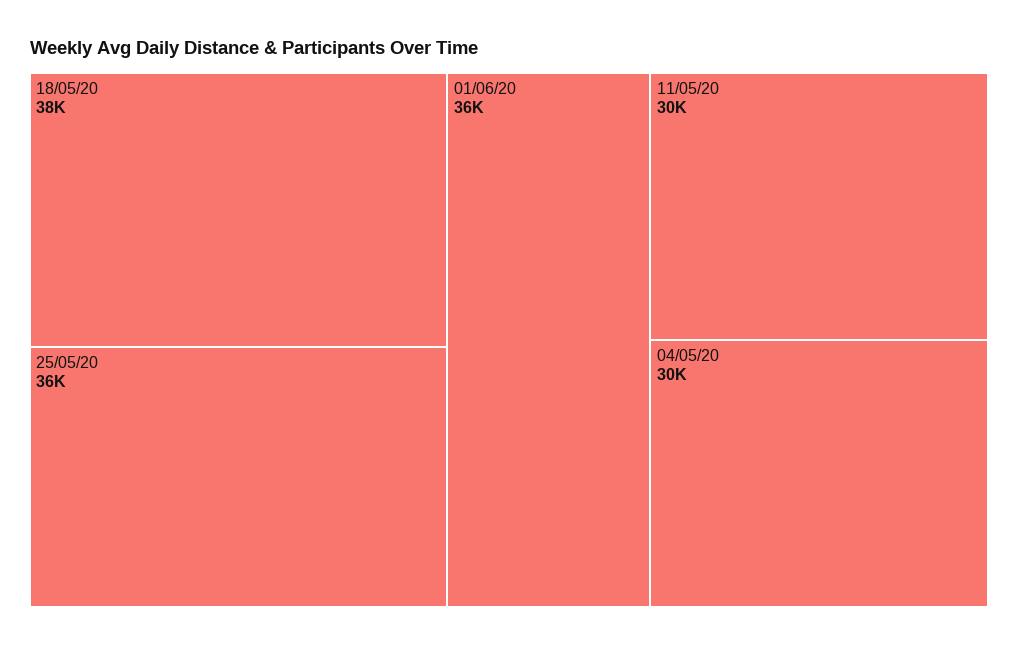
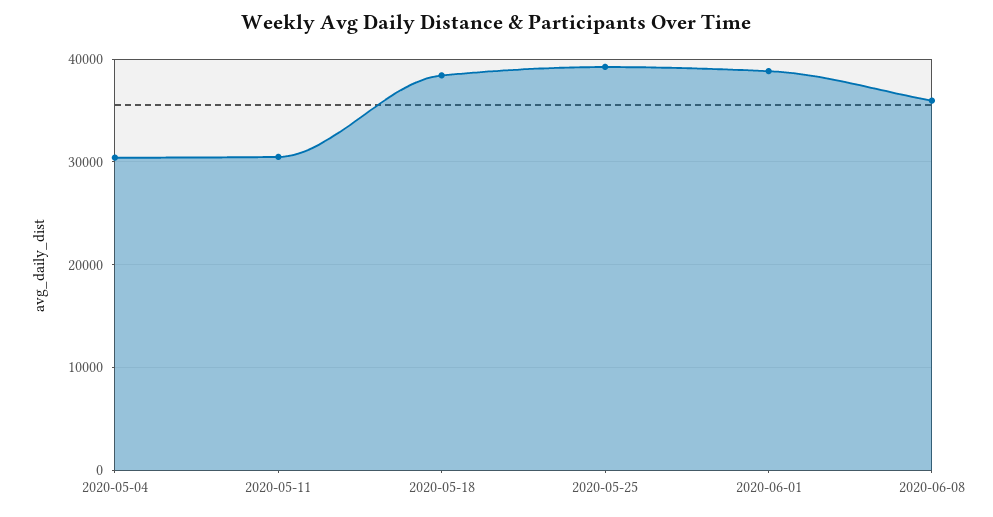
25/05/20: 36000 -> 39000
01/06/20: 36000 -> 39000
2020-06-08: none -> 36000

